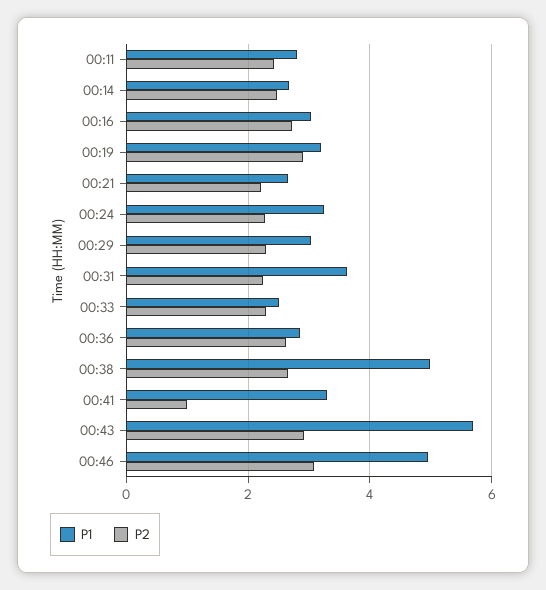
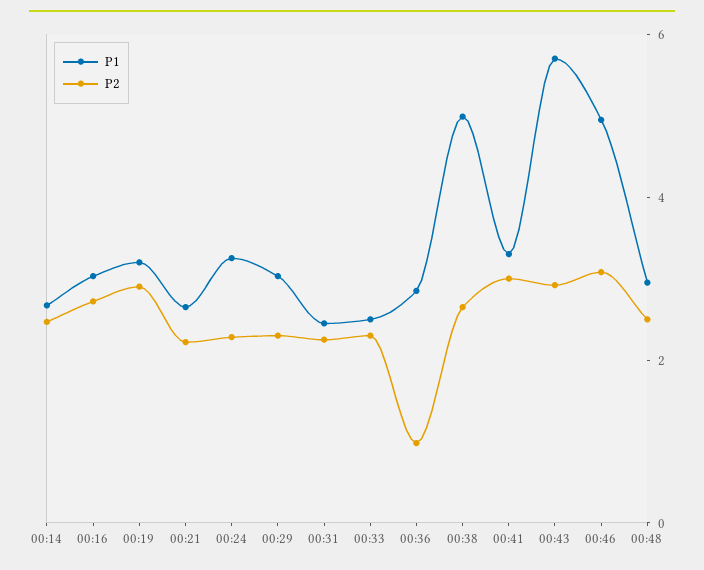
P1, 00:11: 2.8 -> none
P2, 00:11: 2.4 -> none
P1, 00:31: 3.6 -> 2.5
P2, 00:36: 2.6 -> 1
P2, 00:41: 1 -> 3
P1, 00:48: none -> 3
P2, 00:48: none -> 2.5

